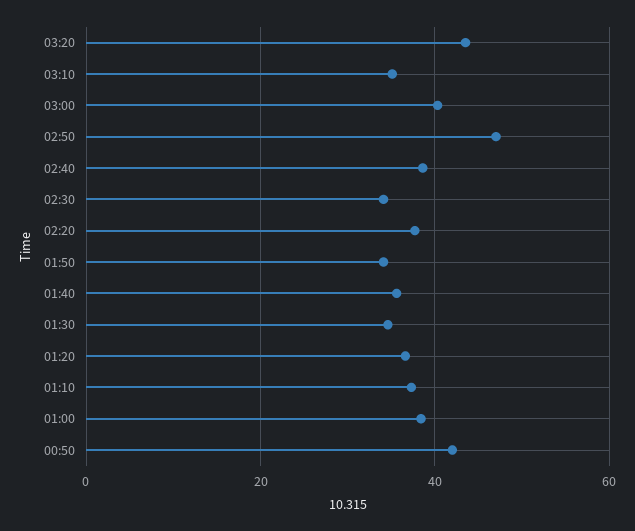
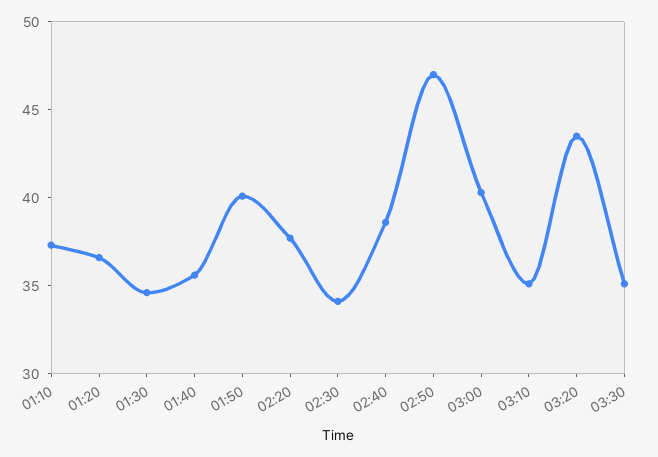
01:50: 34 -> 40
01:00: 38 -> none
00:50: 42 -> none
03:30: none -> 35

